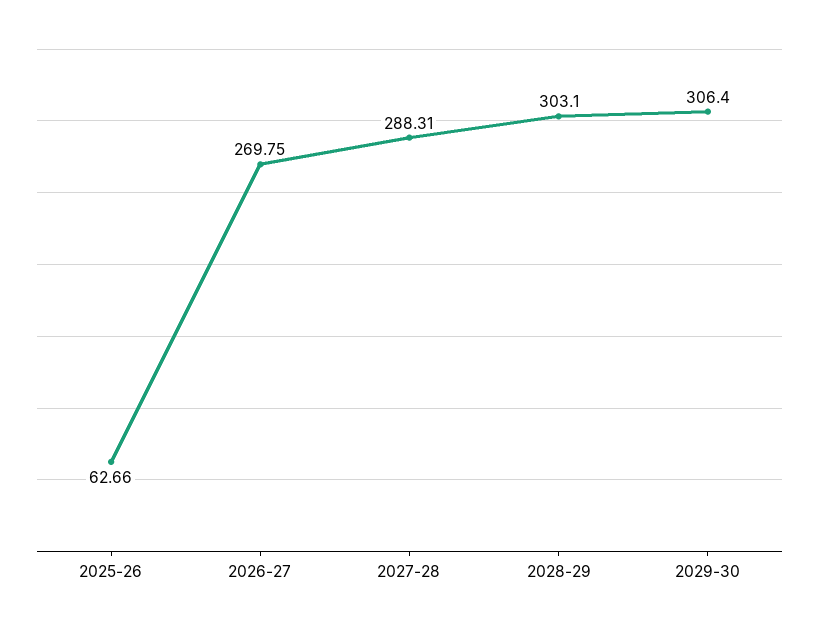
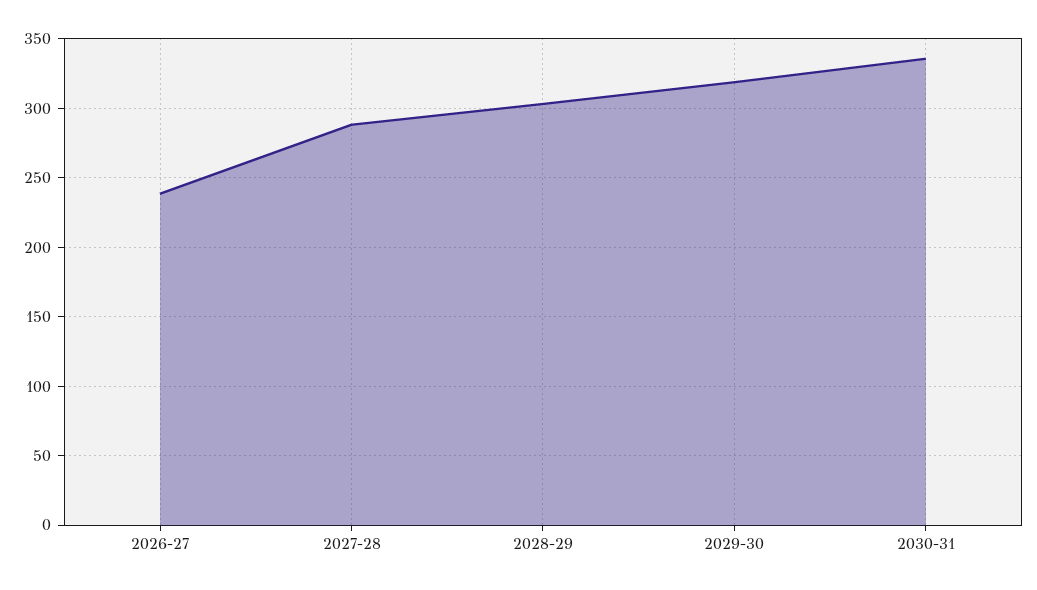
2025-26: 62.66 -> none
2026-27: 269.75 -> 240
2029-30: 306.4 -> 320
2030-31: none -> 335

